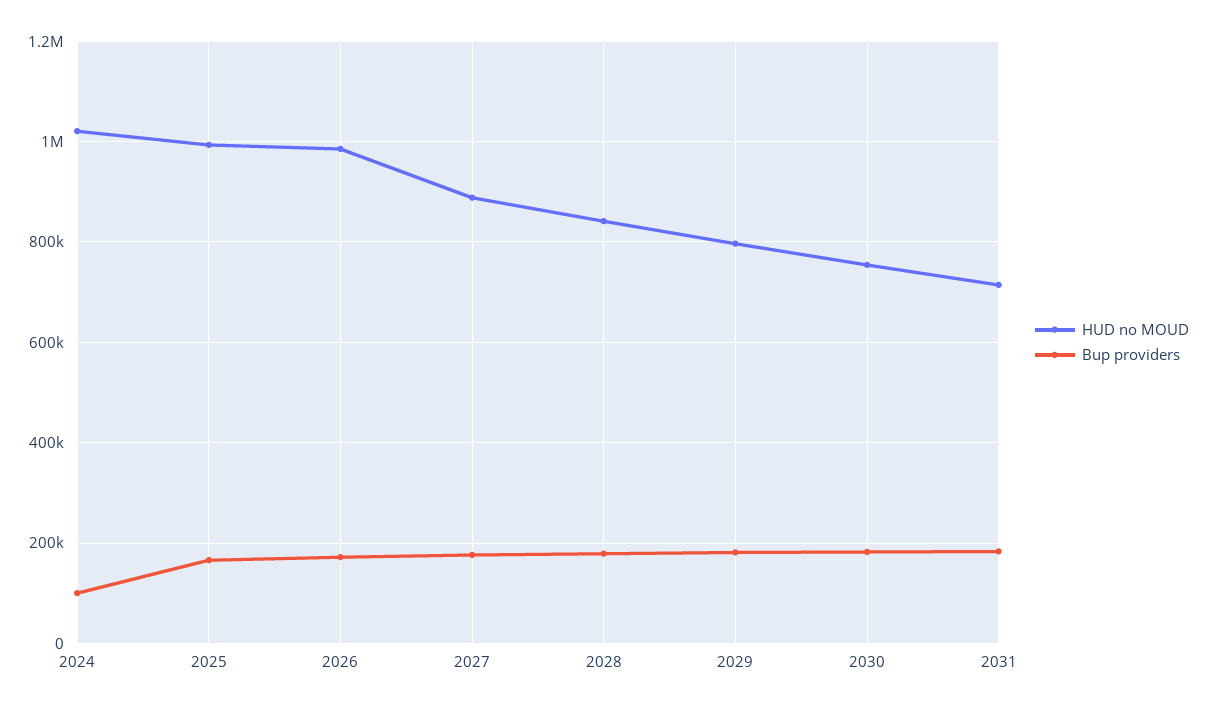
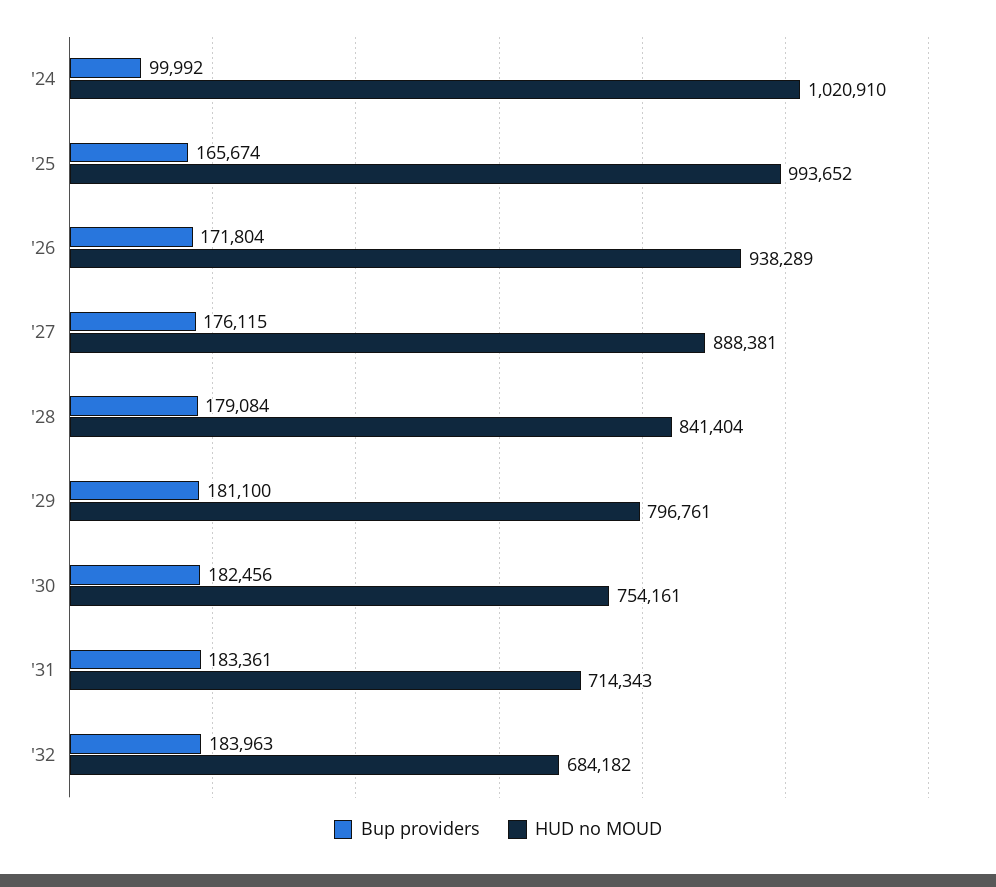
HUD no MOUD, 2026: 980000 -> 938289
Bup providers, '32: none -> 183963
HUD no MOUD, '32: none -> 684182

